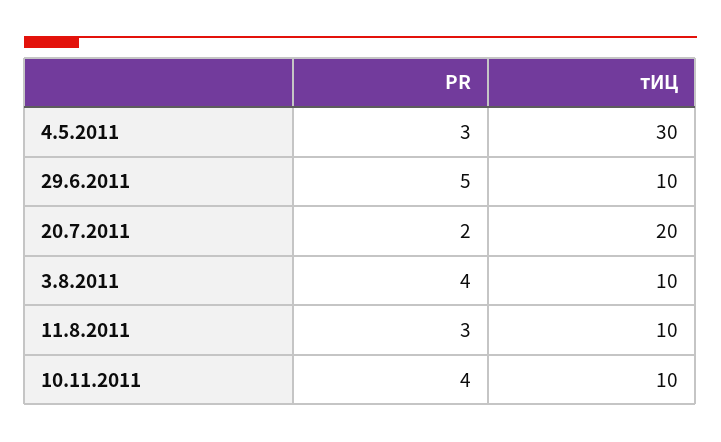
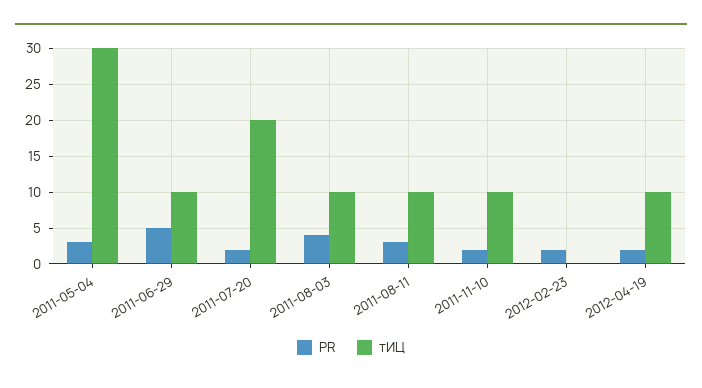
PR, 10.11.2011: 4 -> 2
PR, 2012-02-23: none -> 2
тИЦ, 2012-02-23: none -> 0
PR, 2012-04-19: none -> 2
тИЦ, 2012-04-19: none -> 10

